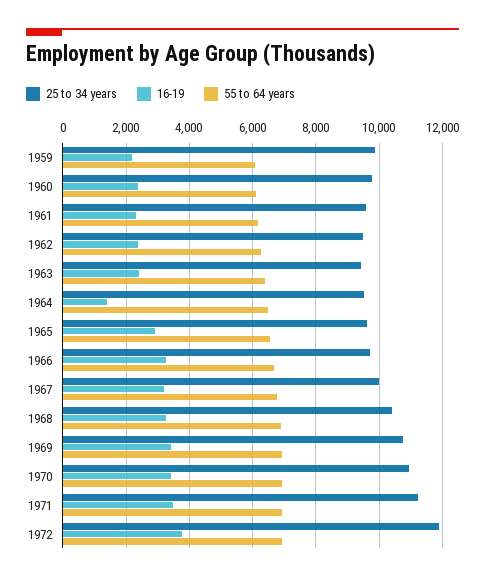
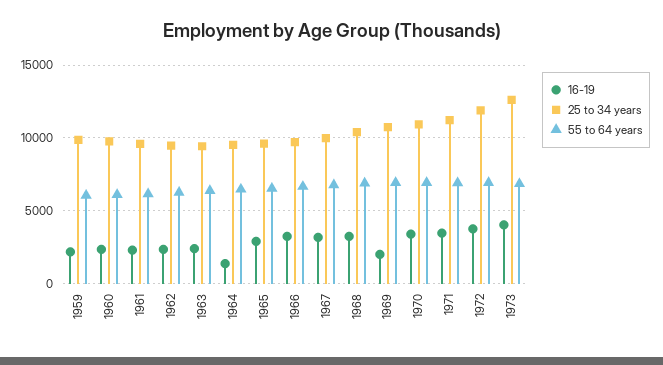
16-19, 1969: 3400 -> 2000
16-19, 1973: none -> 4000
25 to 34 years, 1973: none -> 12500
55 to 64 years, 1973: none -> 7000

